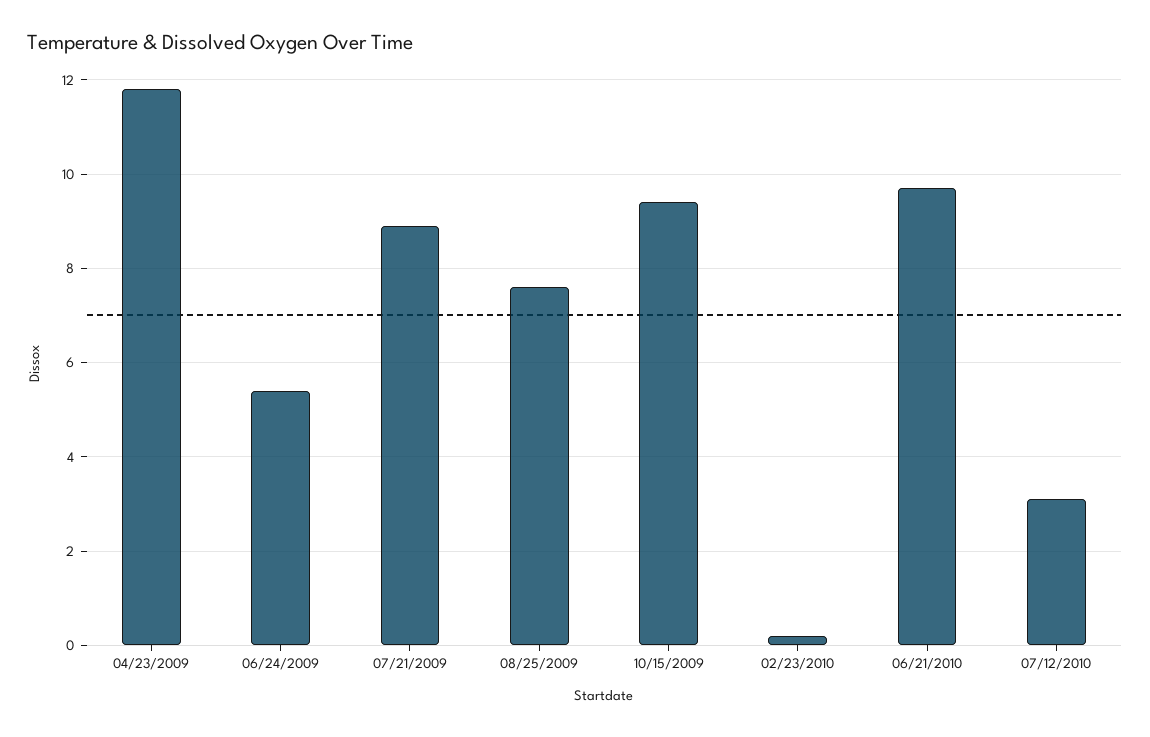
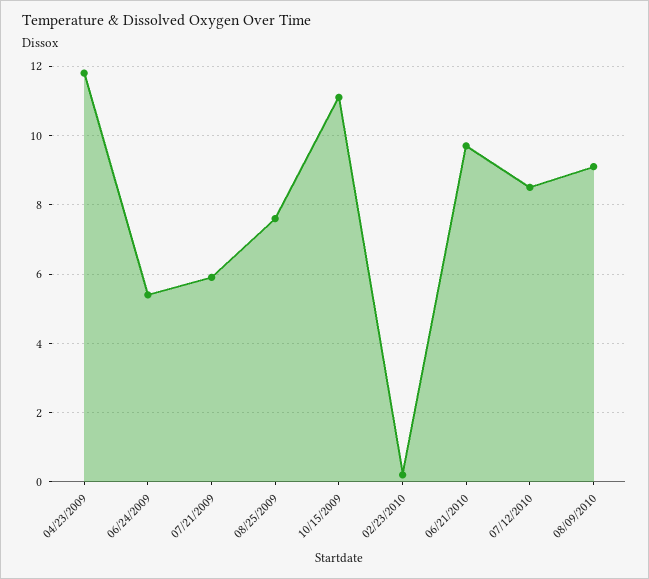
07/21/2009: 9 -> 6
10/15/2009: 9.5 -> 11
07/12/2010: 3 -> 8.5
08/09/2010: none -> 9

